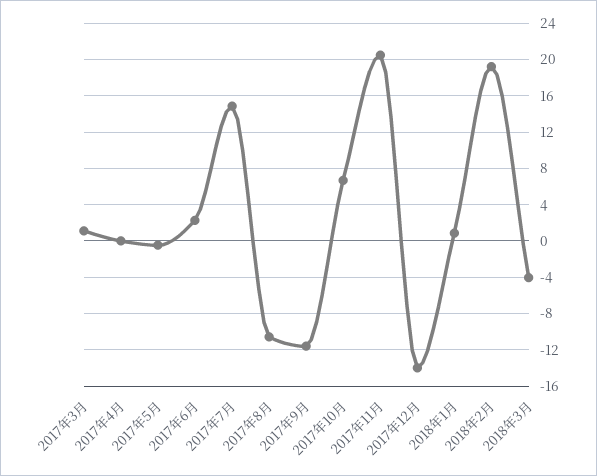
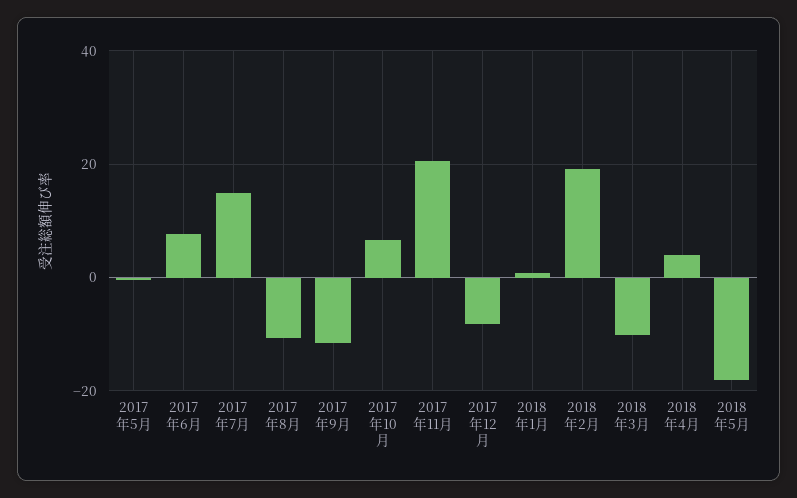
2017年3月: 1 -> none
2017年4月: 0 -> none
2017年6月: 2 -> 8
2017年12月: -14 -> -8
2018年3月: -4 -> -10
2018年4月: none -> 4
2018年5月: none -> -18

